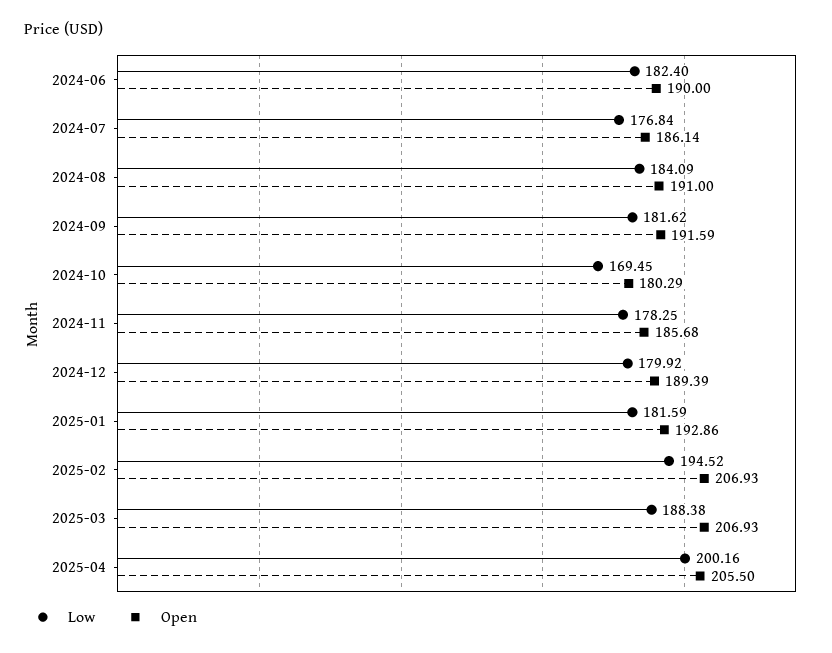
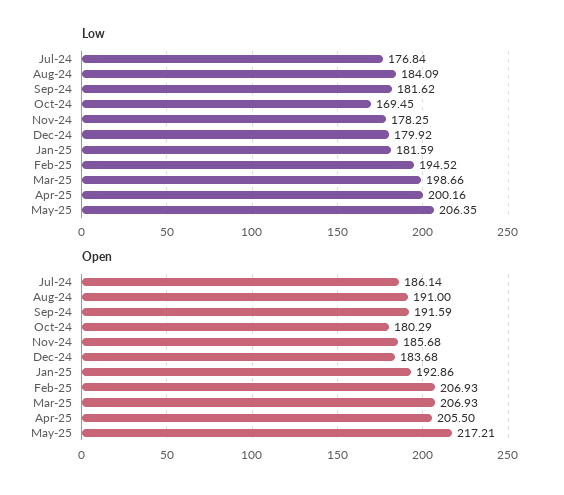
Low, 2024-06: 182.4 -> none
Open, 2024-06: 190 -> none
Open, 2024-12: 189.39 -> 183.68
Low, 2025-03: 188.38 -> 198.66
Low, May-25: none -> 206.35
Open, May-25: none -> 217.21

